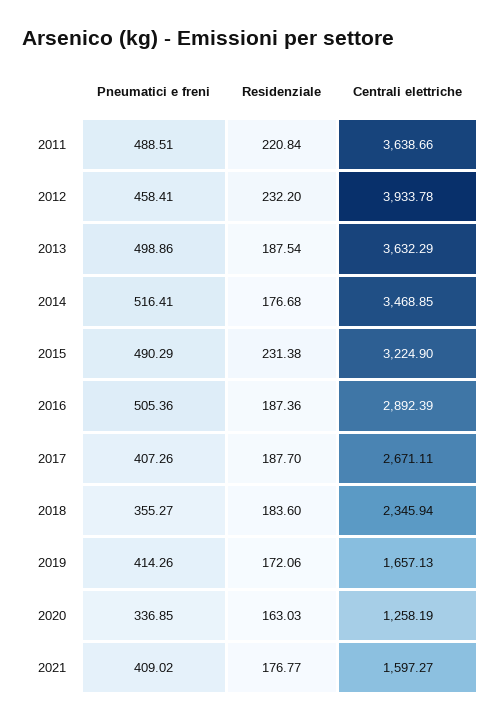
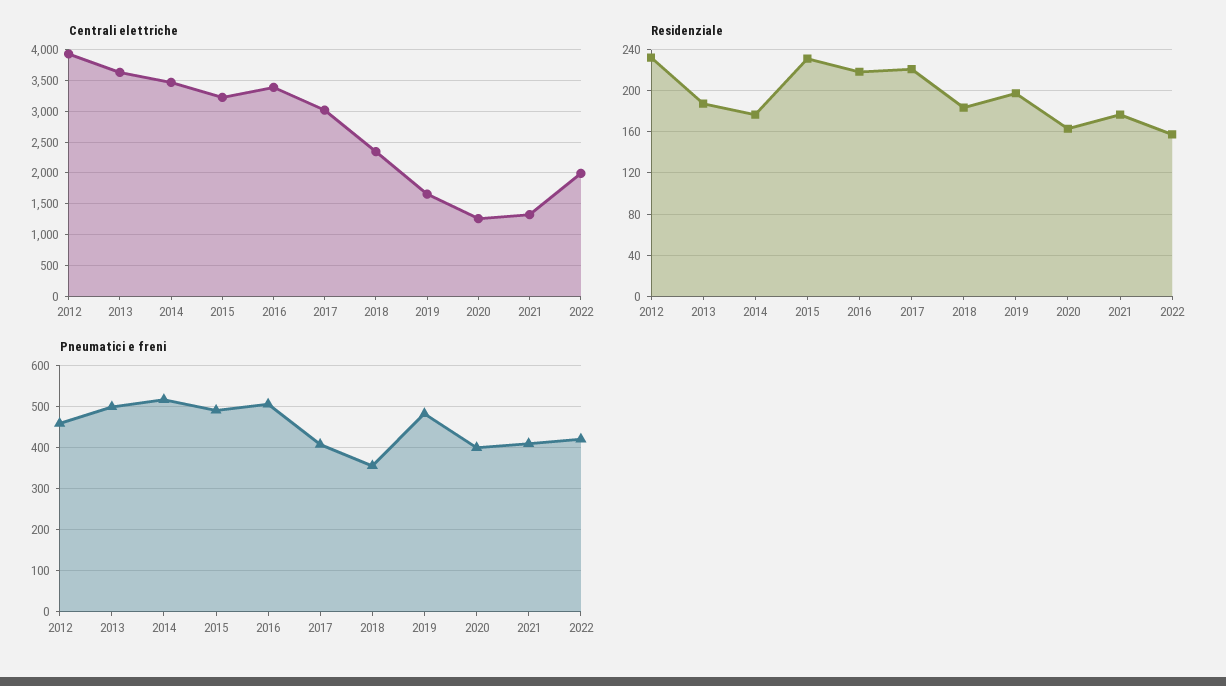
Pneumatici e freni, 2011: 488.51 -> none
Residenziale, 2011: 220.84 -> none
Centrali elettriche, 2011: 3638.66 -> none
Residenziale, 2016: 187.36 -> 220
Centrali elettriche, 2016: 2892.39 -> 3400
Residenziale, 2017: 187.7 -> 220
Centrali elettriche, 2017: 2671.11 -> 3000
Pneumatici e freni, 2019: 414.26 -> 480
Residenziale, 2019: 172.06 -> 200
Pneumatici e freni, 2020: 336.85 -> 400
Centrali elettriche, 2021: 1597.27 -> 1300
Centrali elettriche, 2022: none -> 2000
Residenziale, 2022: none -> 160
Pneumatici e freni, 2022: none -> 420

